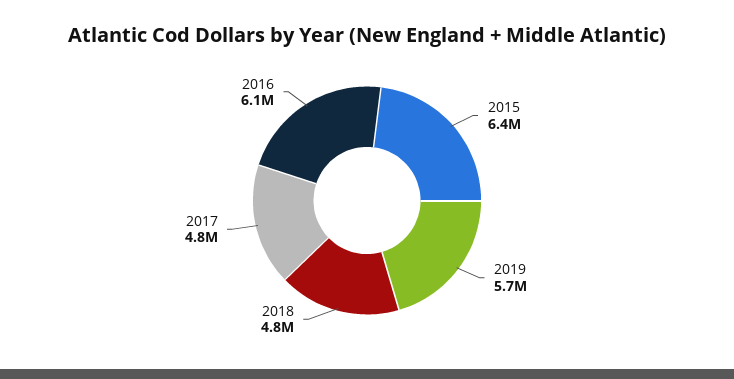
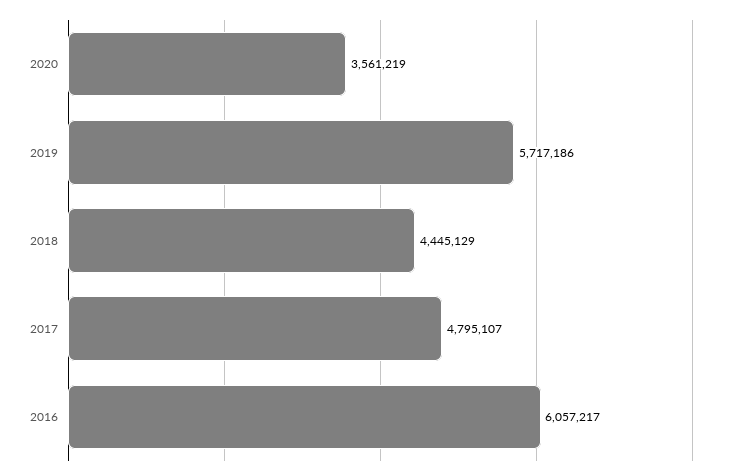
2015: 6400000 -> none
2018: 4800000 -> 4445129
2020: none -> 3561219

